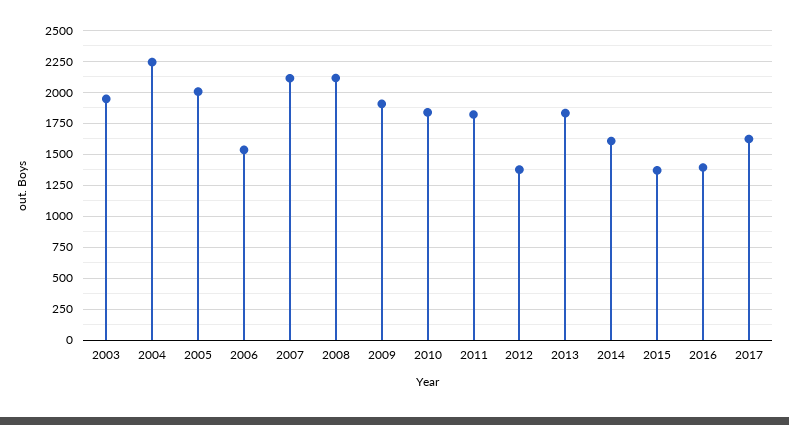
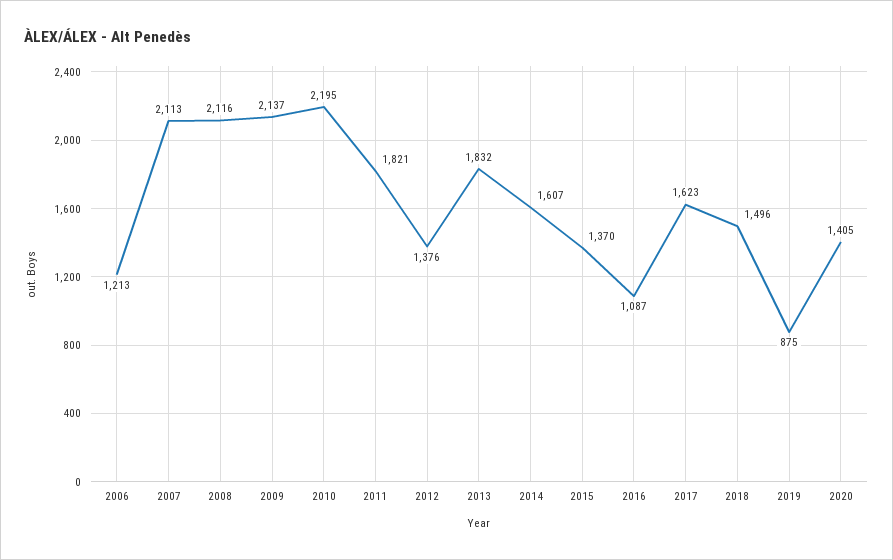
2003: 1950 -> none
2004: 2250 -> none
2005: 2000 -> none
2006: 1550 -> 1213
2009: 1900 -> 2137
2010: 1850 -> 2195
2016: 1400 -> 1087
2018: none -> 1496
2019: none -> 875
2020: none -> 1405

